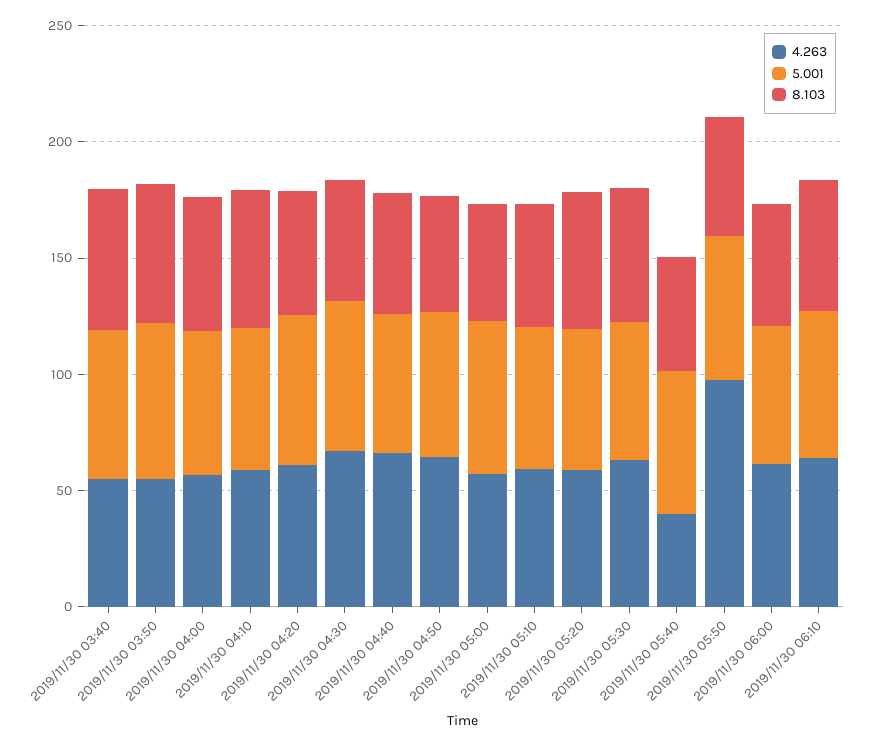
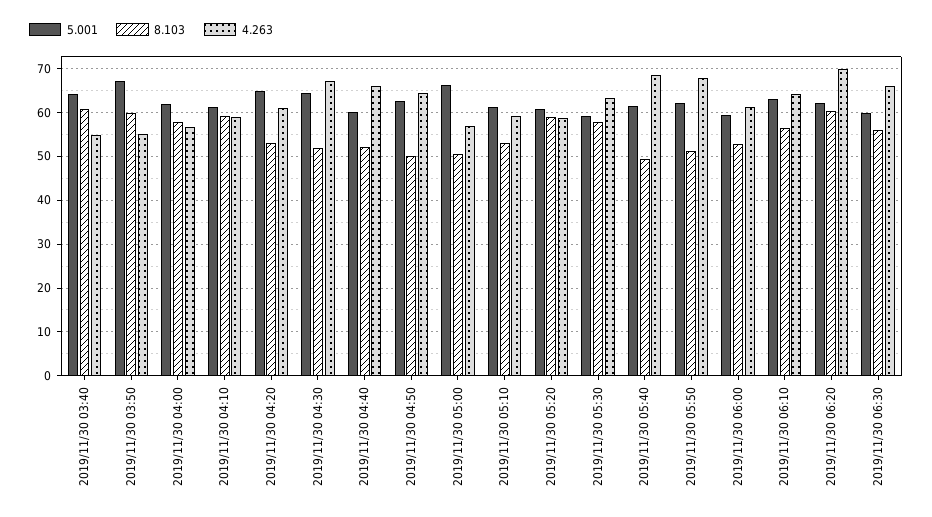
4.263, 2019/11/30 05:40: 40 -> 68
4.263, 2019/11/30 05:50: 100 -> 68
5.001, 2019/11/30 06:20: none -> 62
8.103, 2019/11/30 06:20: none -> 60
4.263, 2019/11/30 06:20: none -> 70
5.001, 2019/11/30 06:30: none -> 60
8.103, 2019/11/30 06:30: none -> 56
4.263, 2019/11/30 06:30: none -> 66

